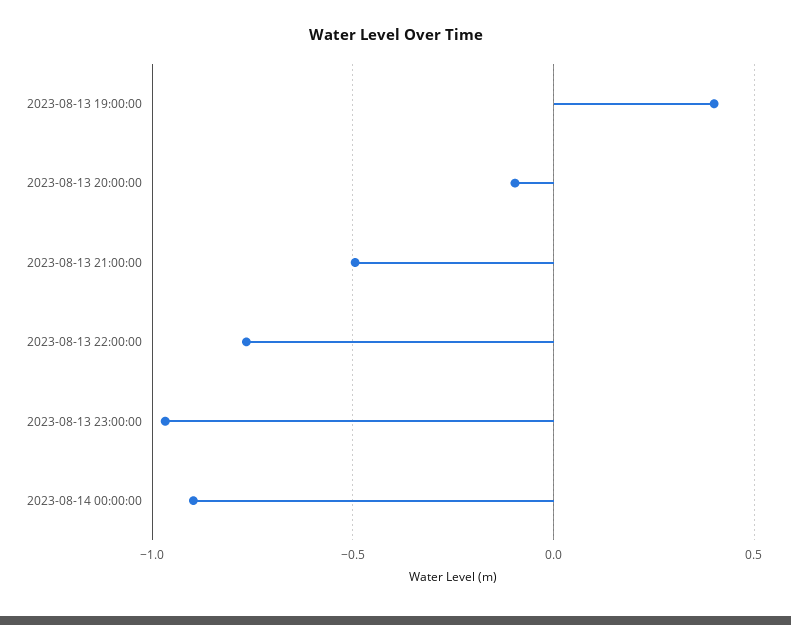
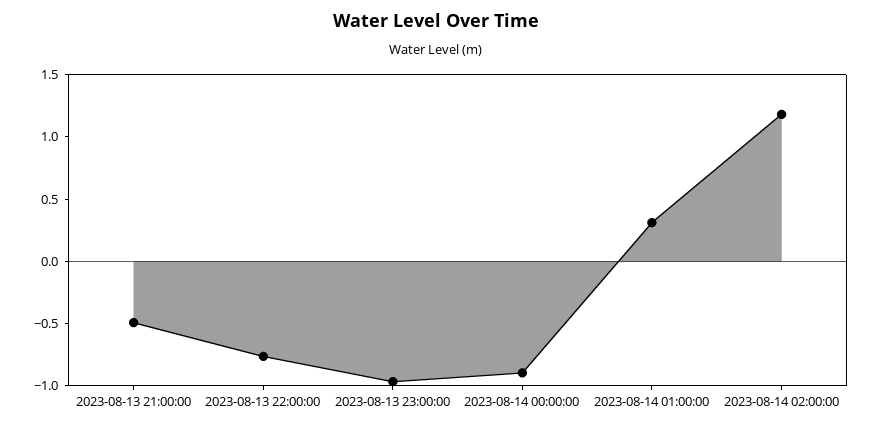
2023-08-13 19:00:00: 0.4 -> none
2023-08-13 20:00:00: -0.1 -> none
2023-08-14 01:00:00: none -> 0.3
2023-08-14 02:00:00: none -> 1.2

